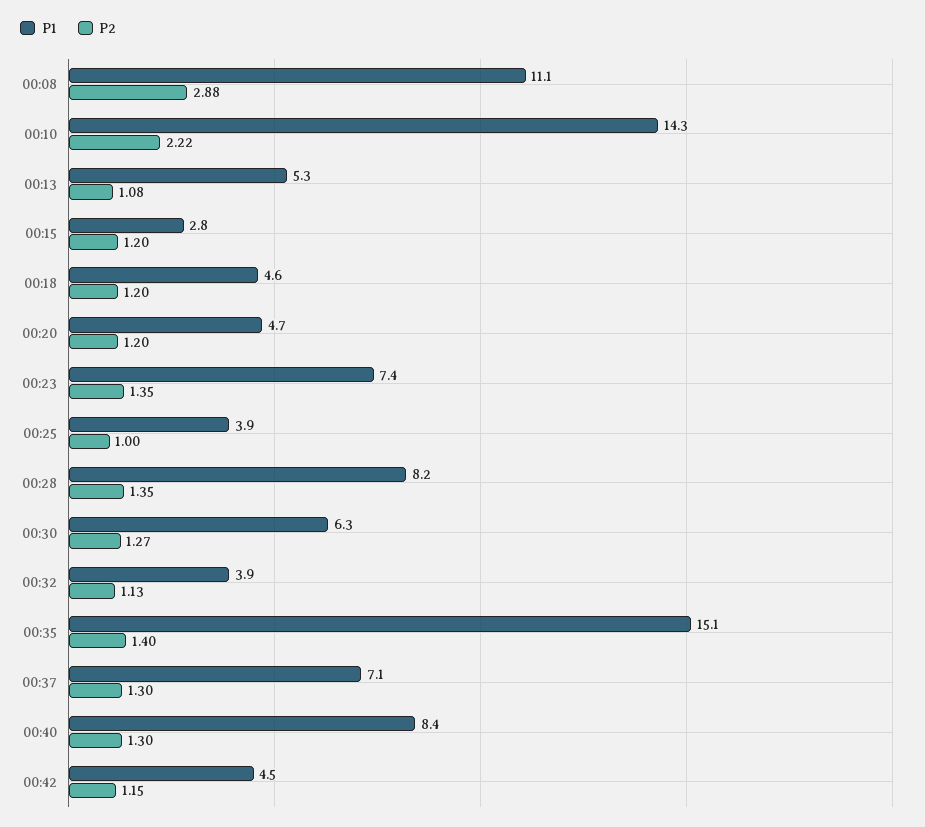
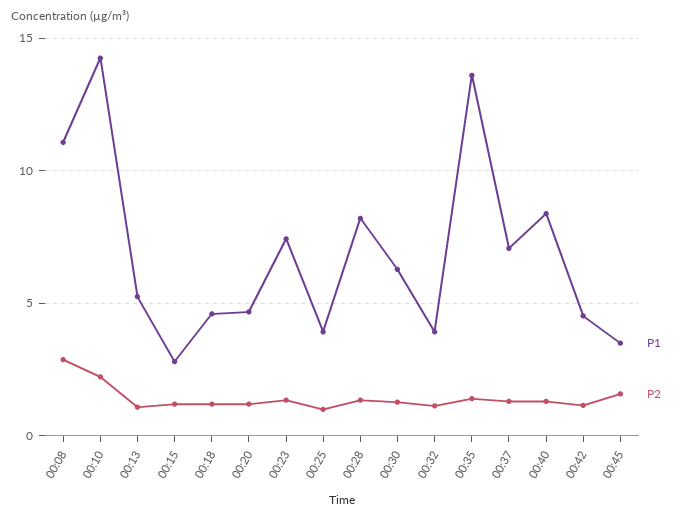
P1, 00:35: 15.1 -> 13.5
P1, 00:45: none -> 3.5
P2, 00:45: none -> 1.5

